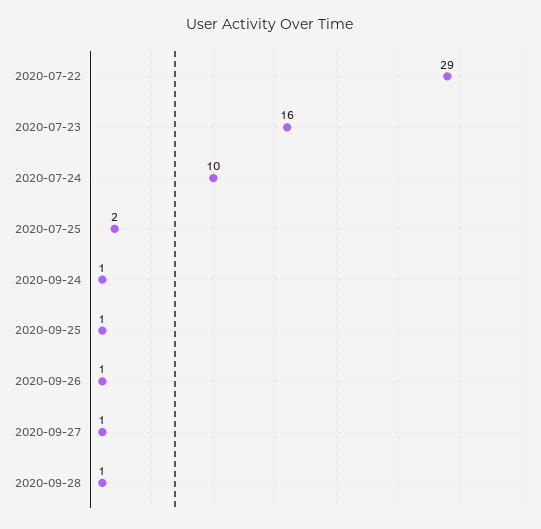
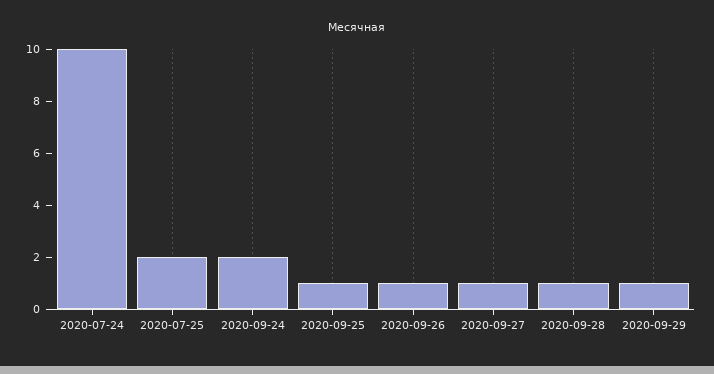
2020-07-22: 29 -> none
2020-07-23: 16 -> none
2020-09-24: 1 -> 2
2020-09-29: none -> 1

